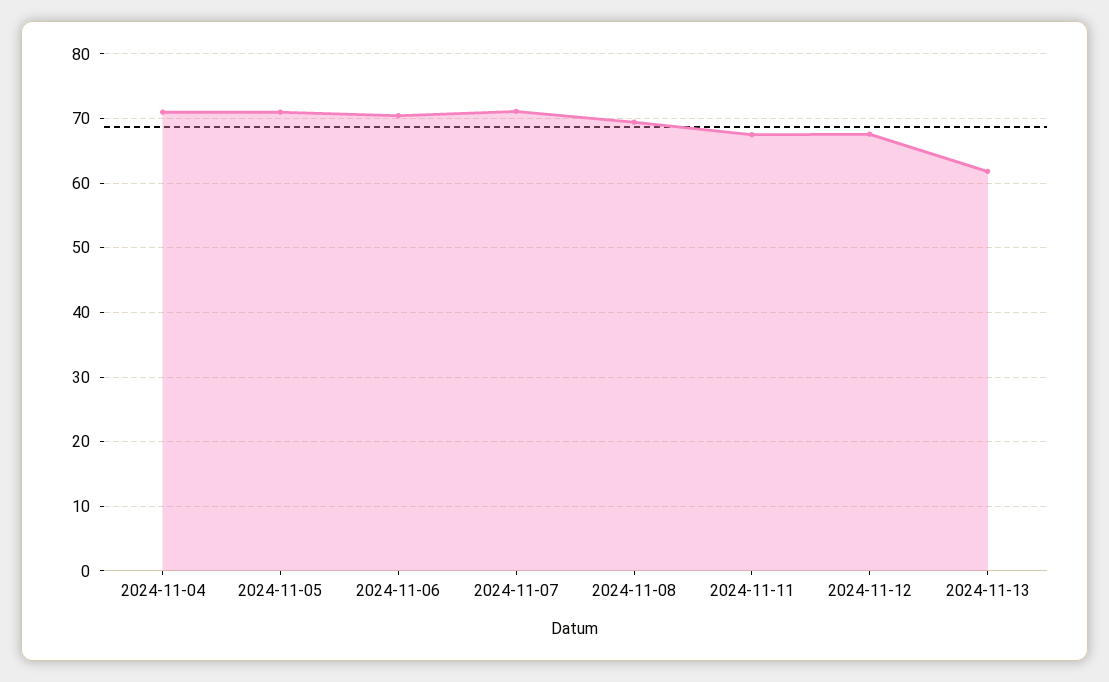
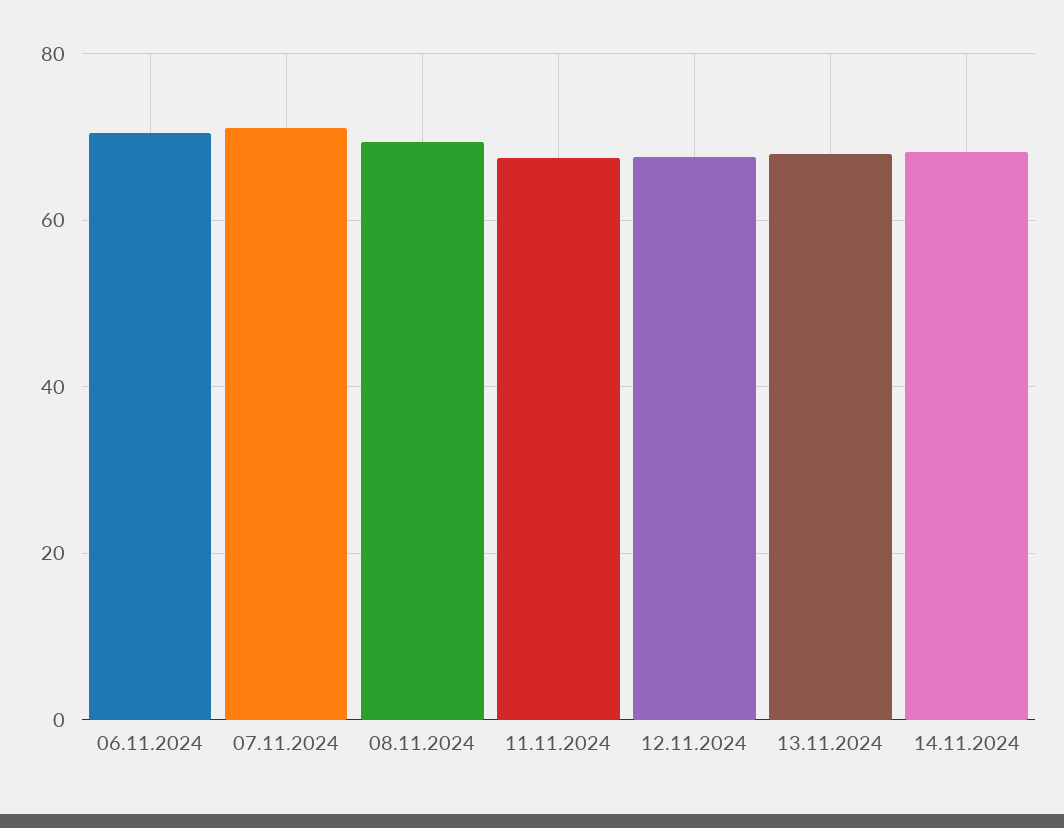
2024-11-04: 71 -> none
2024-11-05: 71 -> none
2024-11-13: 62 -> 68
14.11.2024: none -> 68

